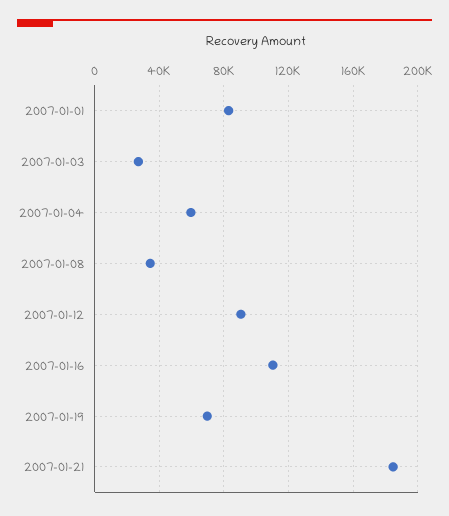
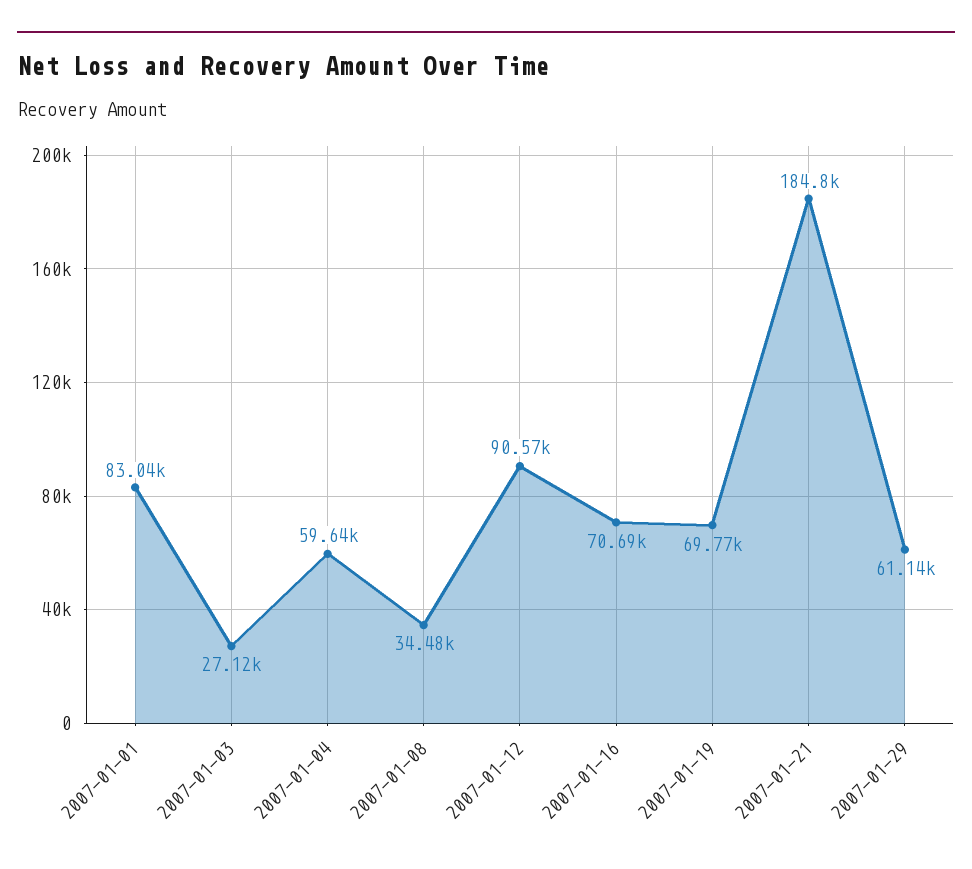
2007-01-16: 110000 -> 70690
2007-01-29: none -> 61140

